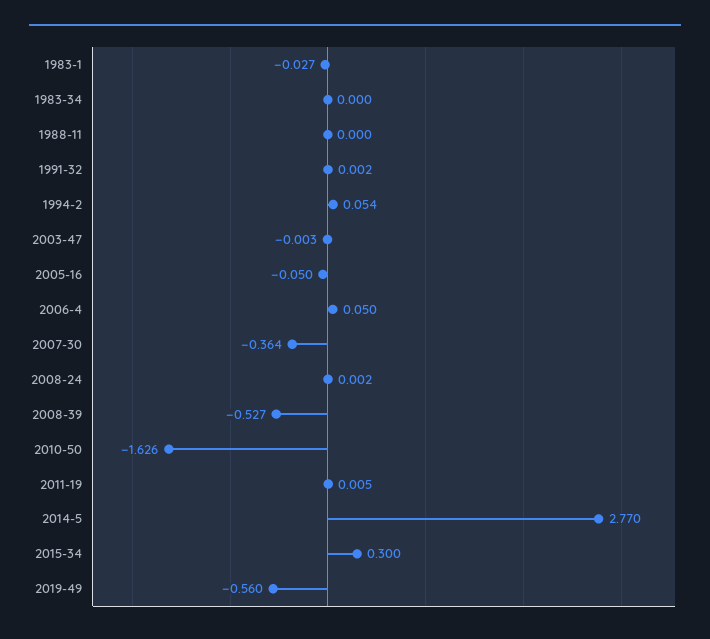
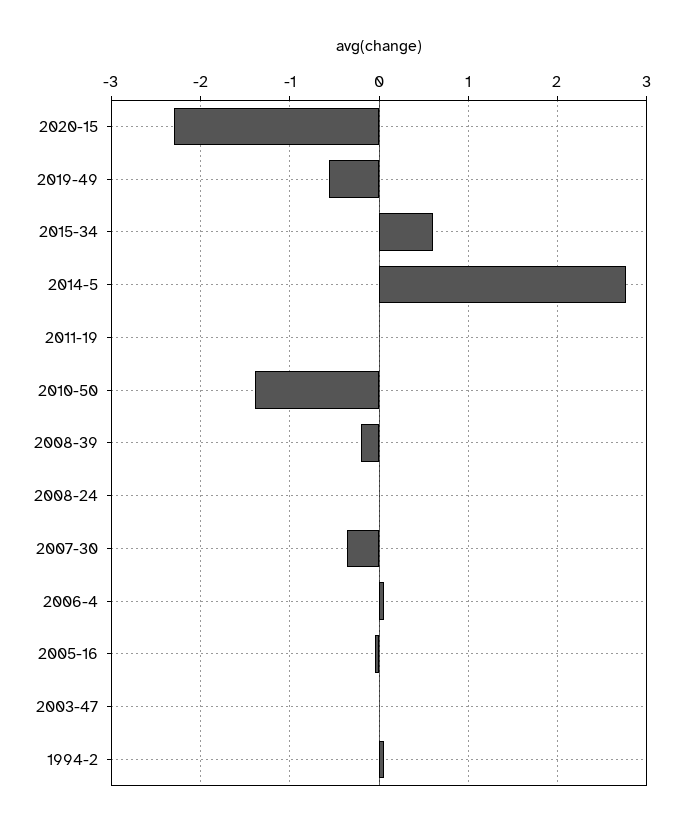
1983-1: -0.027 -> none
1983-34: 0 -> none
1988-11: 0 -> none
1991-32: 0.002 -> none
2008-39: -0.527 -> -0.2
2010-50: -1.626 -> -1.4
2015-34: 0.3 -> 0.6
2020-15: none -> -2.3

